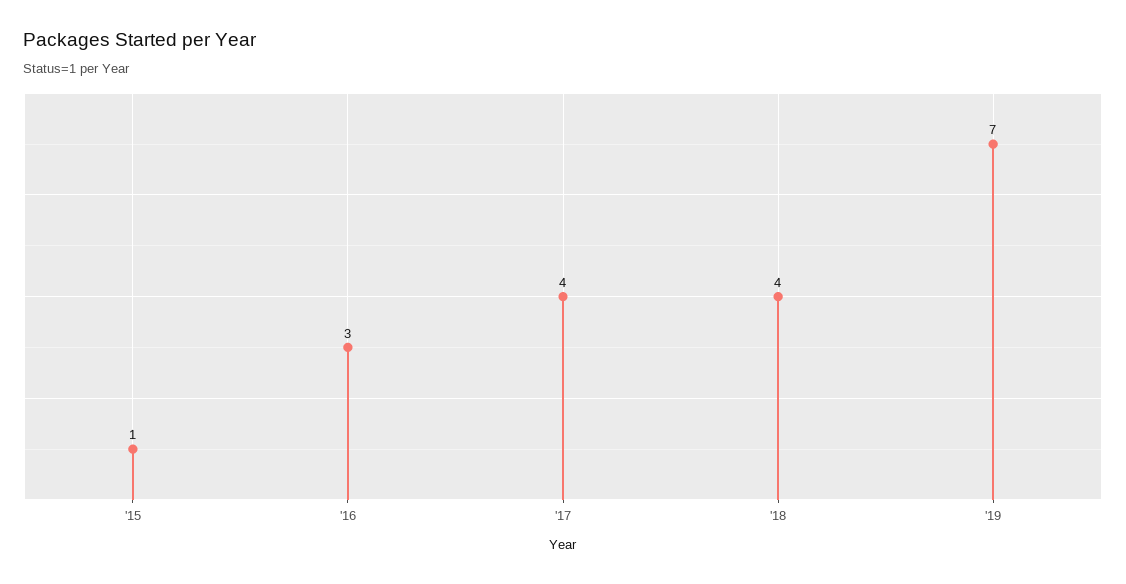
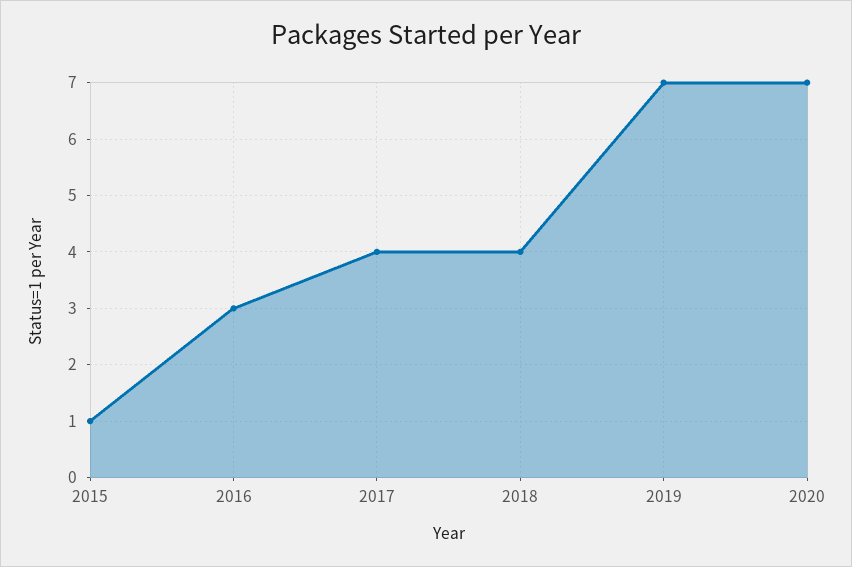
2020: none -> 7

